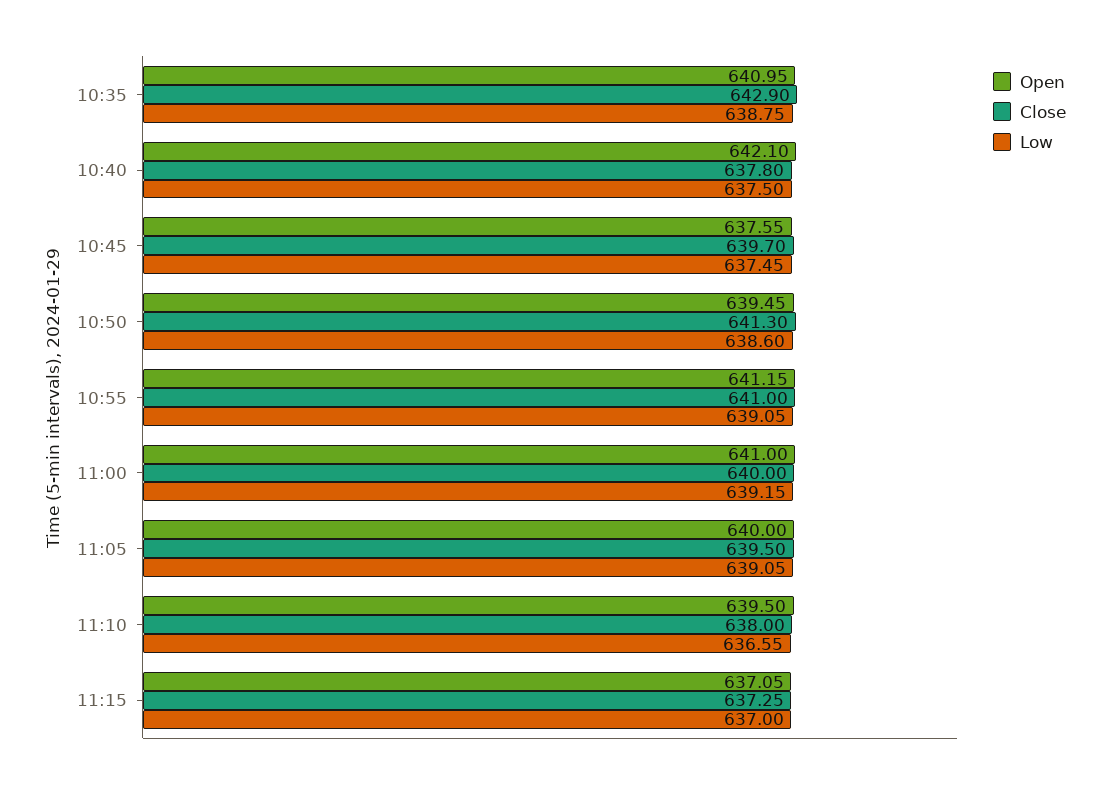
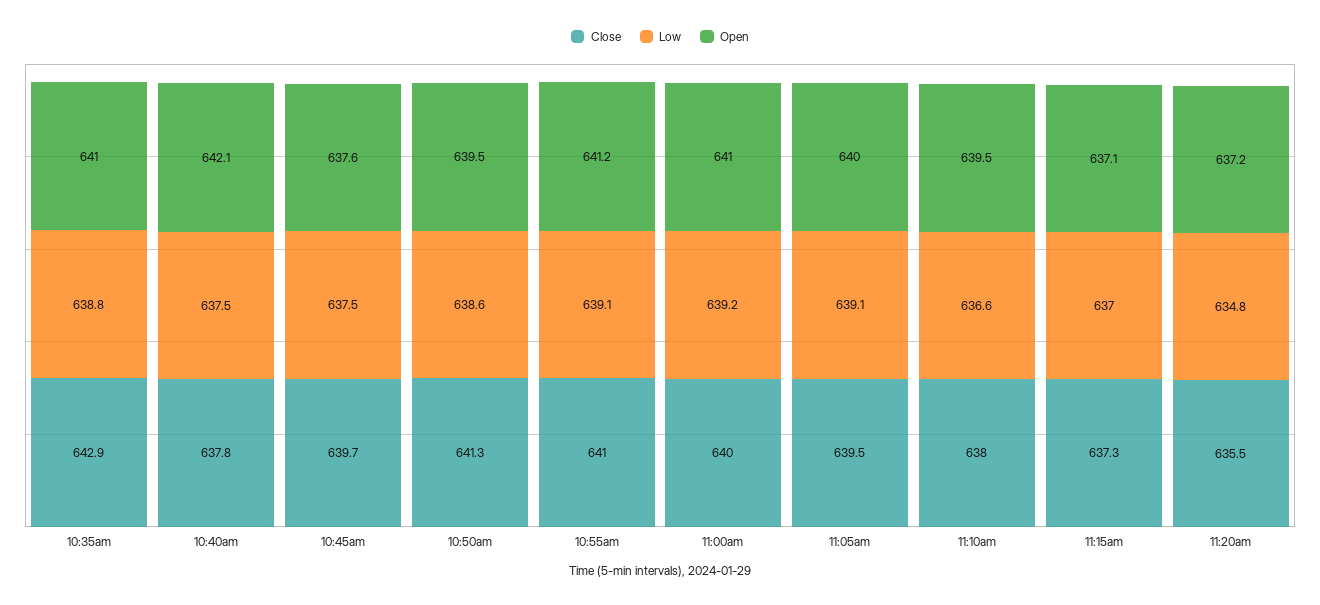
Close, 11:20am: none -> 635.5
Low, 11:20am: none -> 634.8
Open, 11:20am: none -> 637.2

